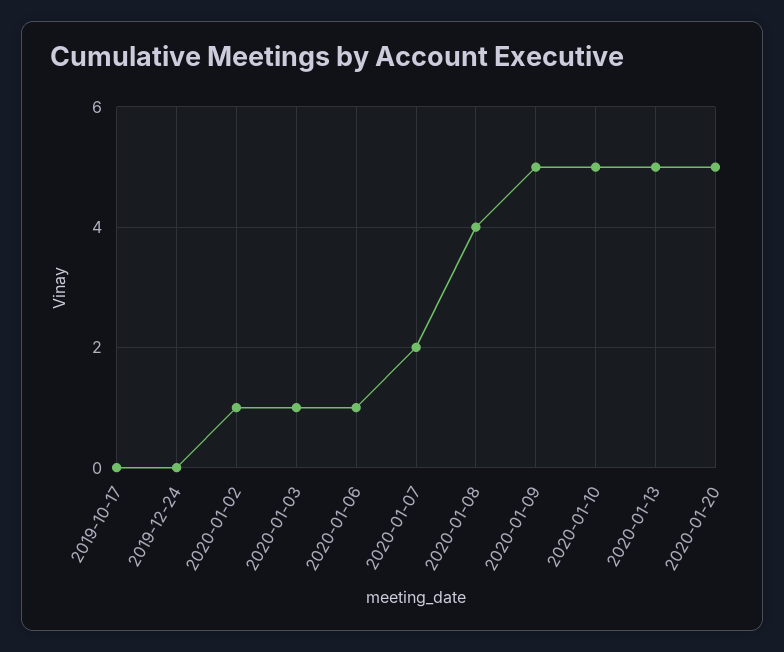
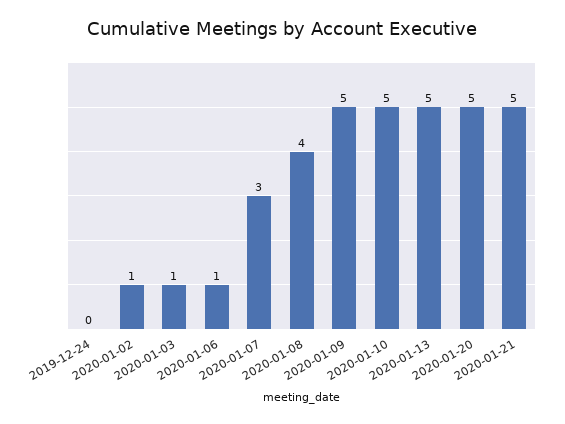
2019-10-17: 0 -> none
2020-01-07: 2 -> 3
2020-01-21: none -> 5

